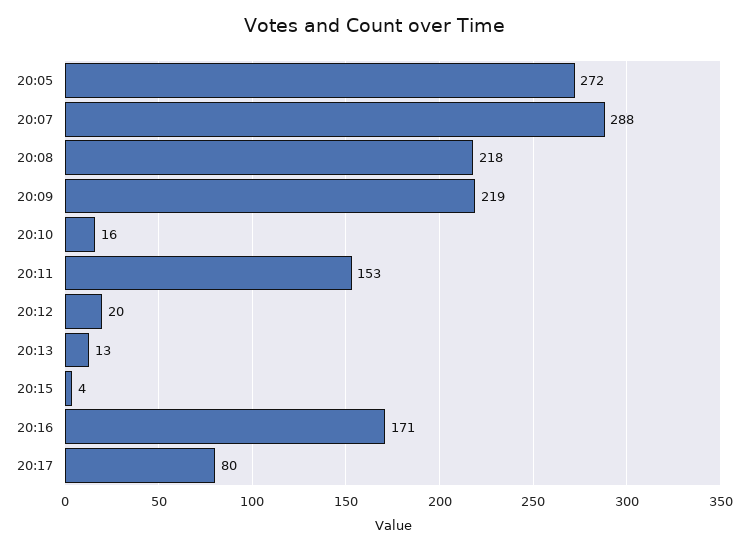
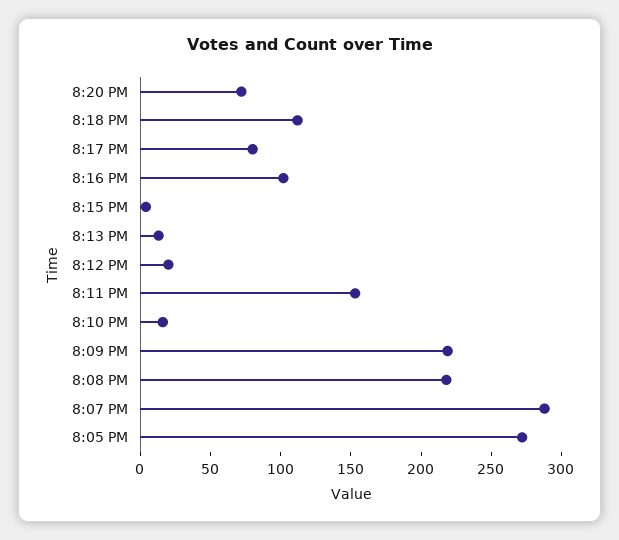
20:16: 171 -> 100
8:20 PM: none -> 70
8:18 PM: none -> 110

